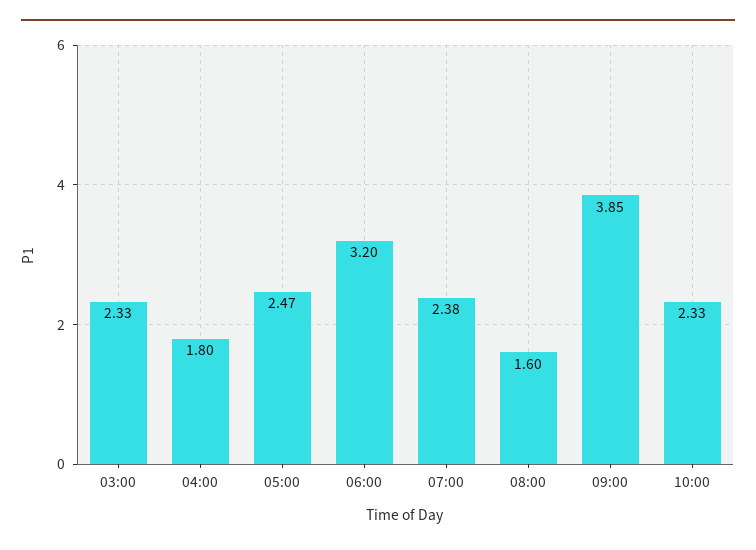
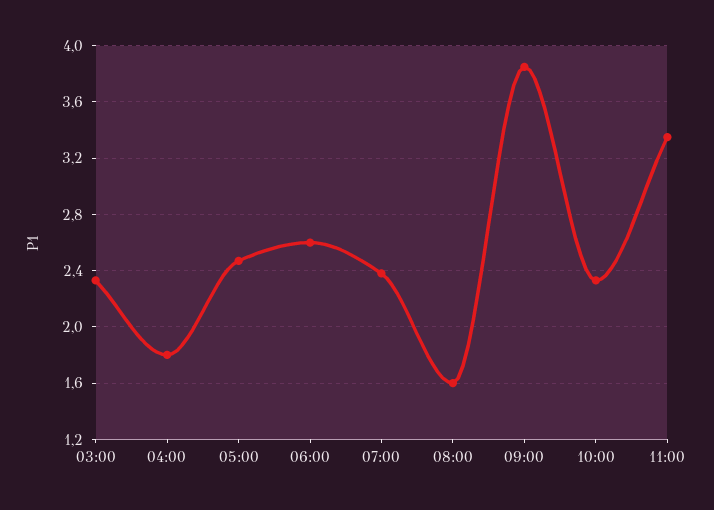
06:00: 3.2 -> 2.6
11:00: none -> 3.35

